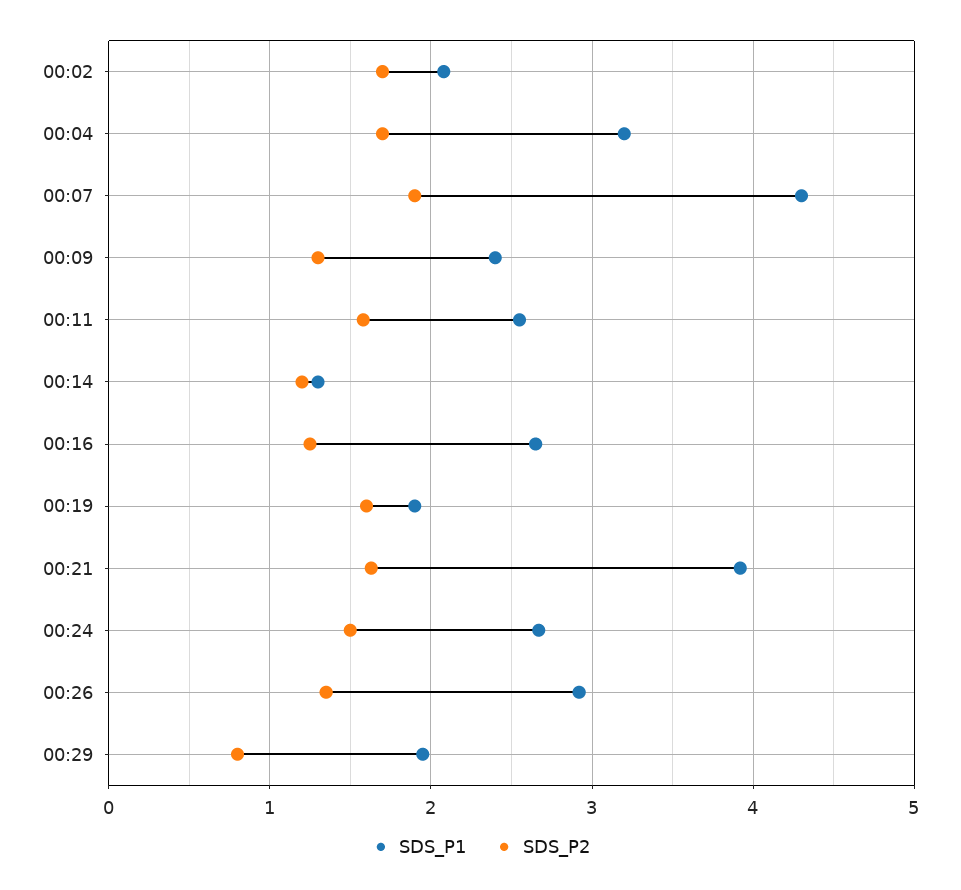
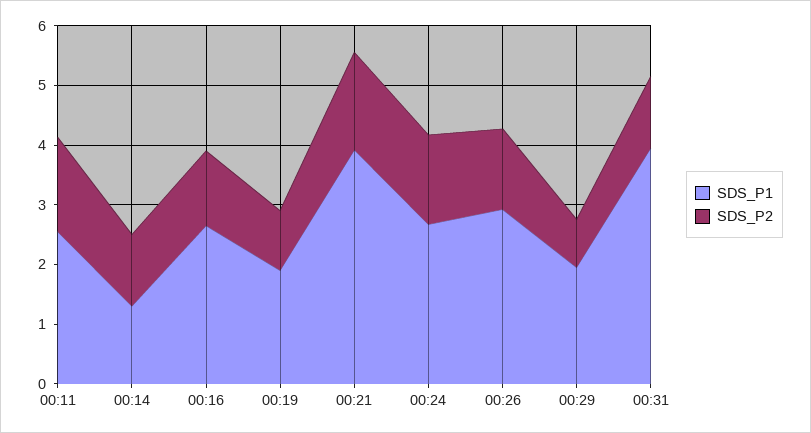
SDS_P1, 00:02: 2.1 -> none
SDS_P2, 00:02: 1.7 -> none
SDS_P1, 00:04: 3.2 -> none
SDS_P2, 00:04: 1.7 -> none
SDS_P1, 00:07: 4.3 -> none
SDS_P2, 00:07: 1.9 -> none
SDS_P1, 00:09: 2.4 -> none
SDS_P2, 00:09: 1.3 -> none
SDS_P2, 00:19: 1.6 -> 1
SDS_P1, 00:31: none -> 4
SDS_P2, 00:31: none -> 1.2

